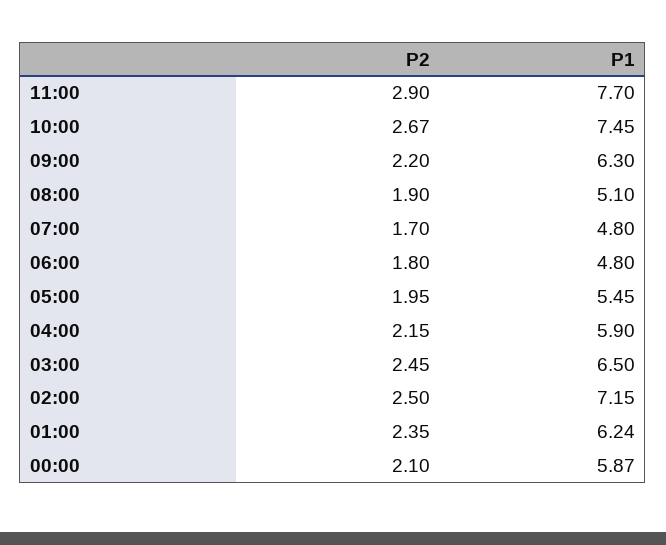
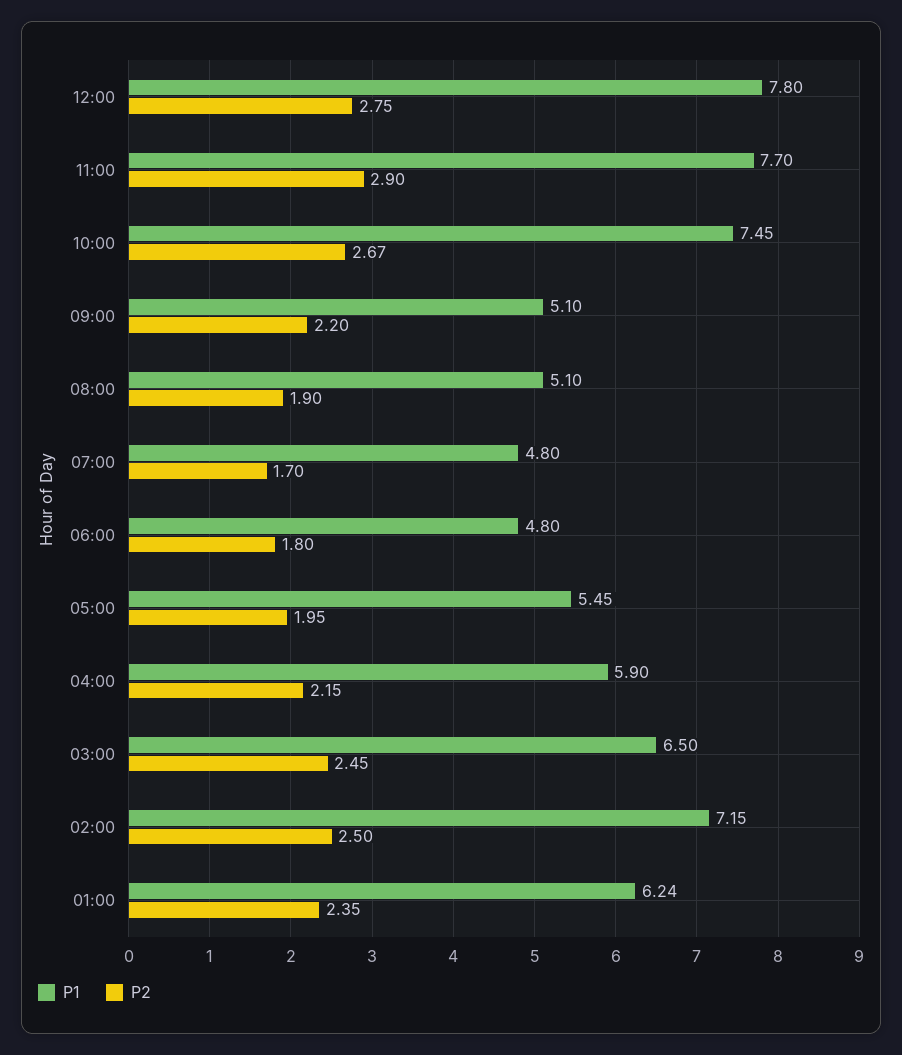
P1, 09:00: 6.3 -> 5.1
P2, 00:00: 2.1 -> none
P1, 00:00: 5.87 -> none
P1, 12:00: none -> 7.8
P2, 12:00: none -> 2.75

